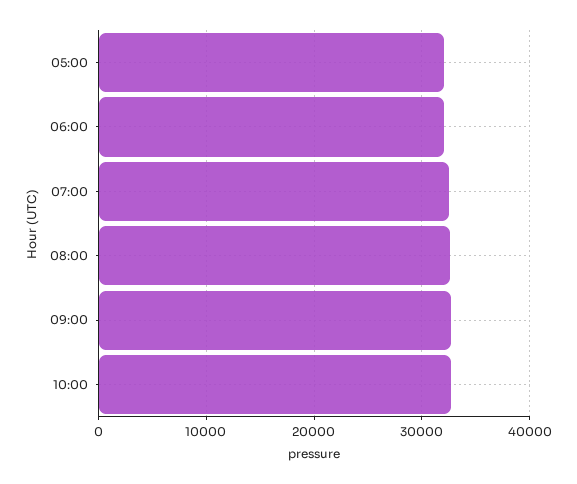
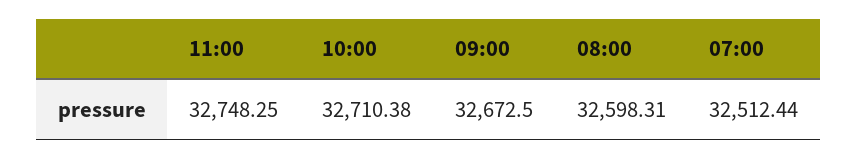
05:00: 32000 -> none
06:00: 32000 -> none
11:00: none -> 32748.25

